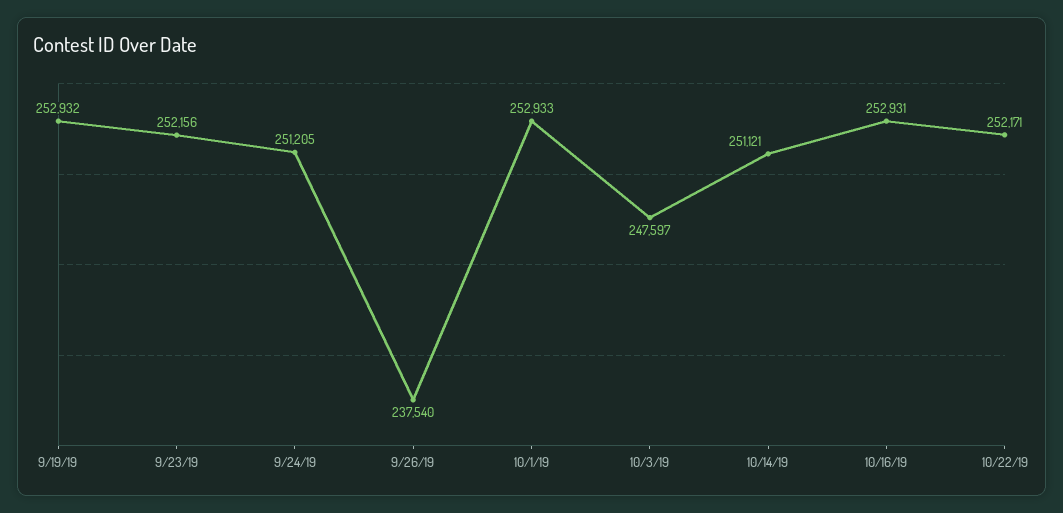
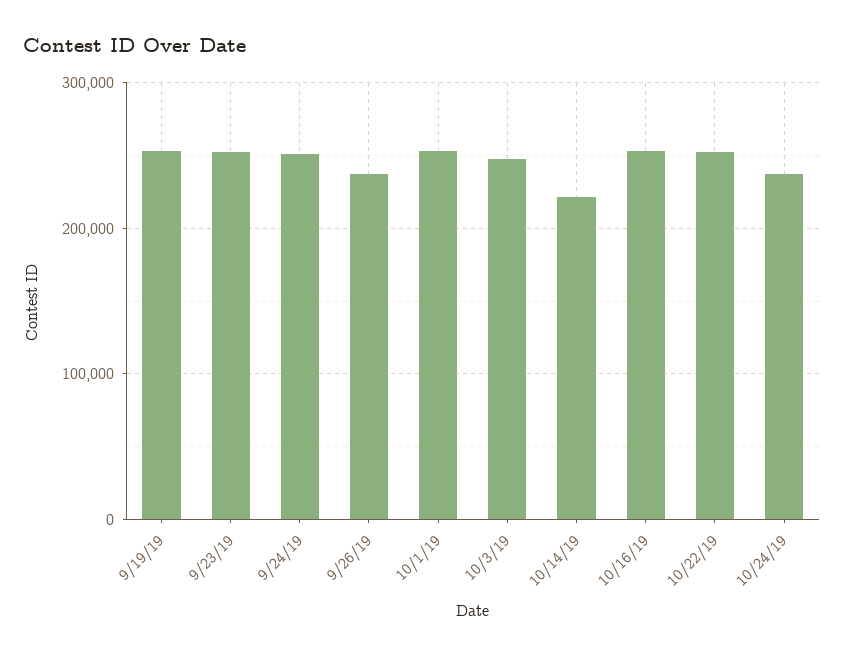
10/14/19: 251121 -> 220000
10/24/19: none -> 240000

